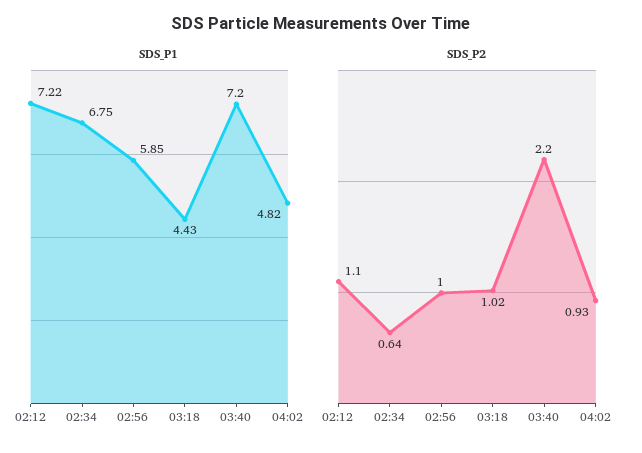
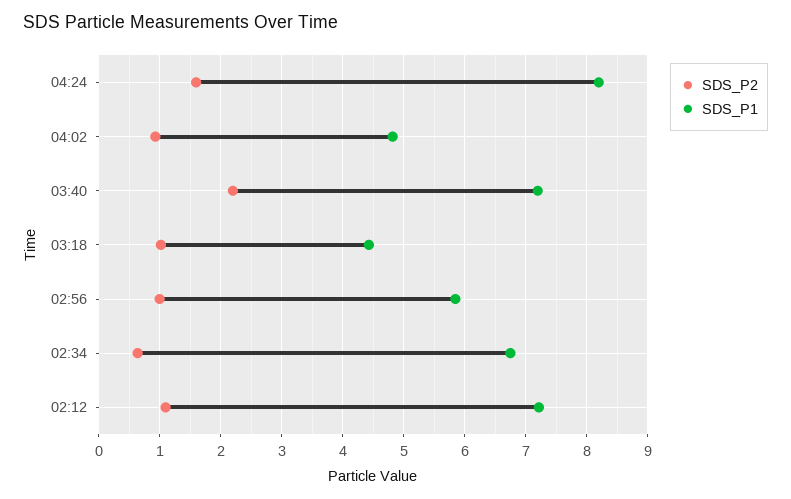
SDS_P2, 04:24: none -> 1.6
SDS_P1, 04:24: none -> 8.2

